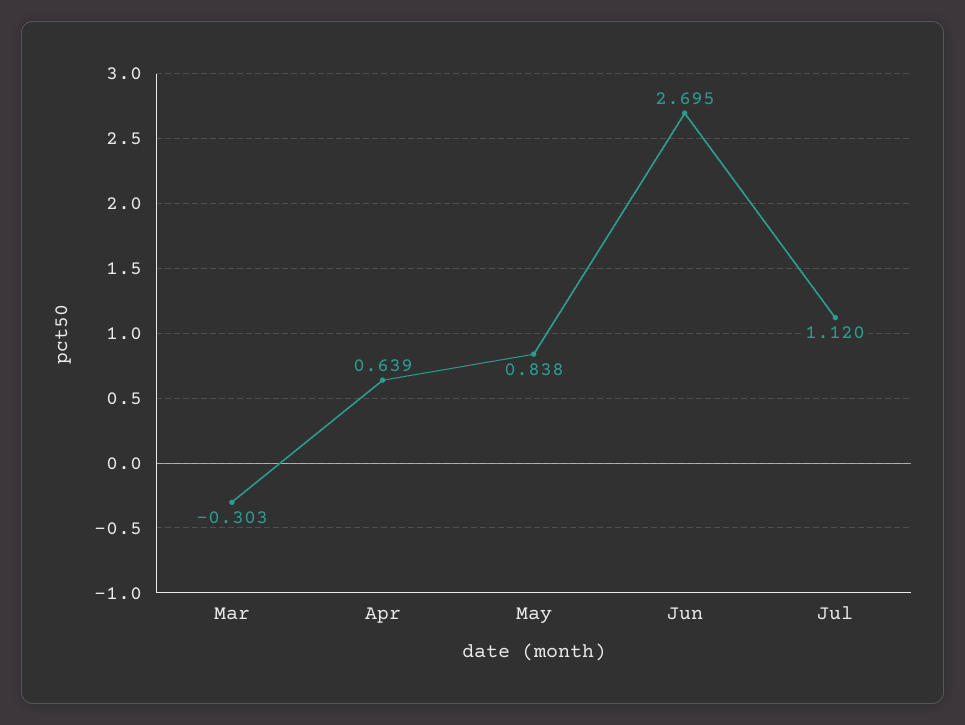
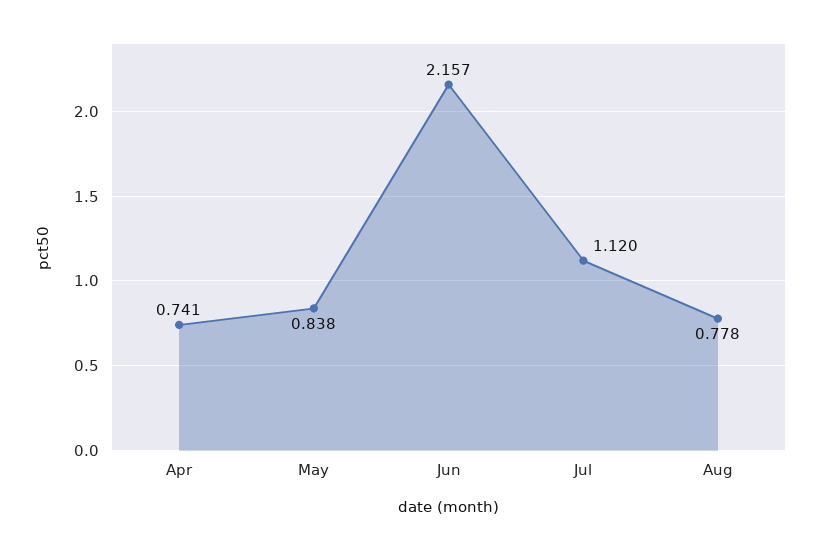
Mar: -0.303 -> none
Apr: 0.639 -> 0.741
Jun: 2.695 -> 2.157
Aug: none -> 0.778

